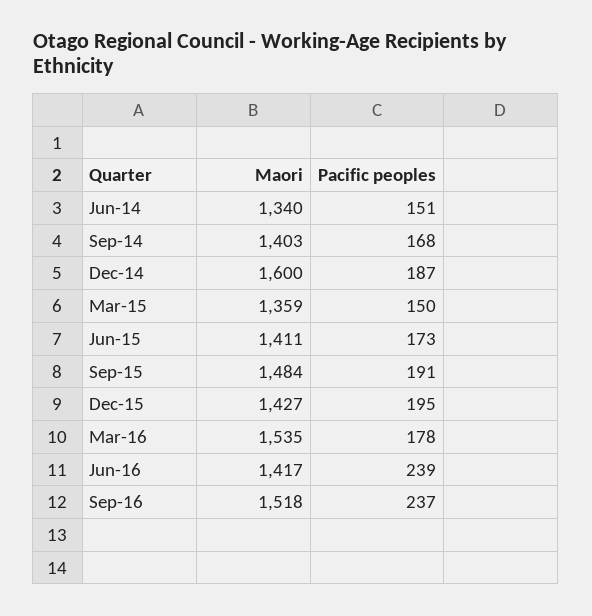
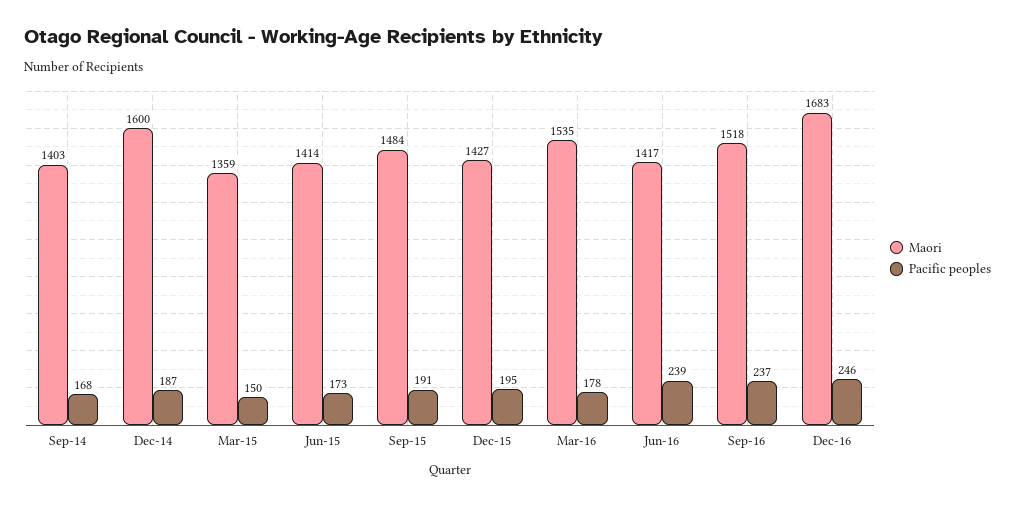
Maori, Jun-14: 1340 -> none
Pacific peoples, Jun-14: 151 -> none
Maori, Jun-15: 1411 -> 1414
Maori, Dec-16: none -> 1683
Pacific peoples, Dec-16: none -> 246

